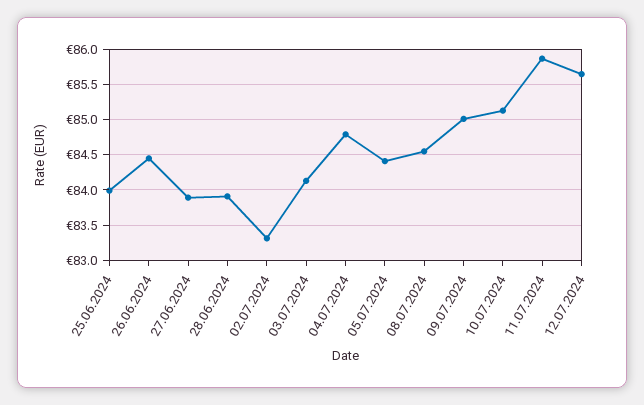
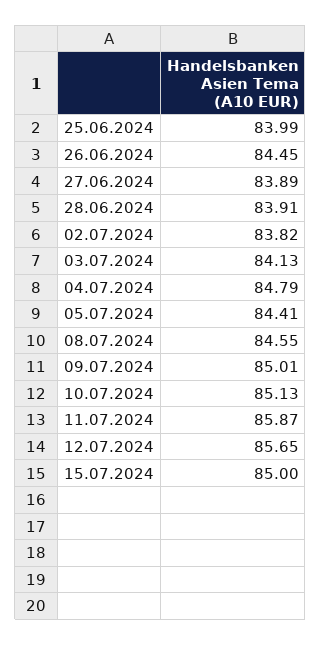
02.07.2024: 83.3 -> 83.82
15.07.2024: none -> 85

